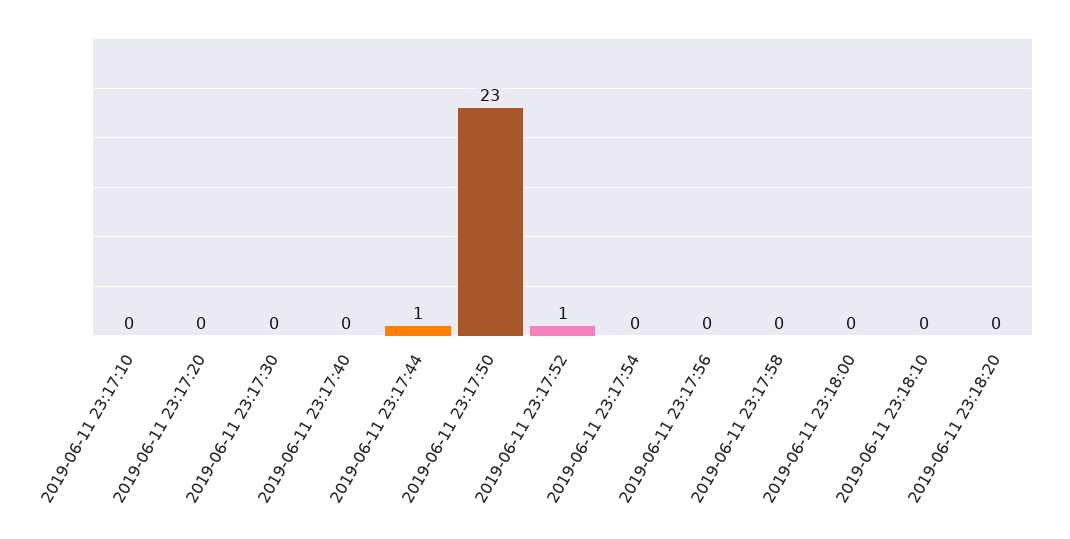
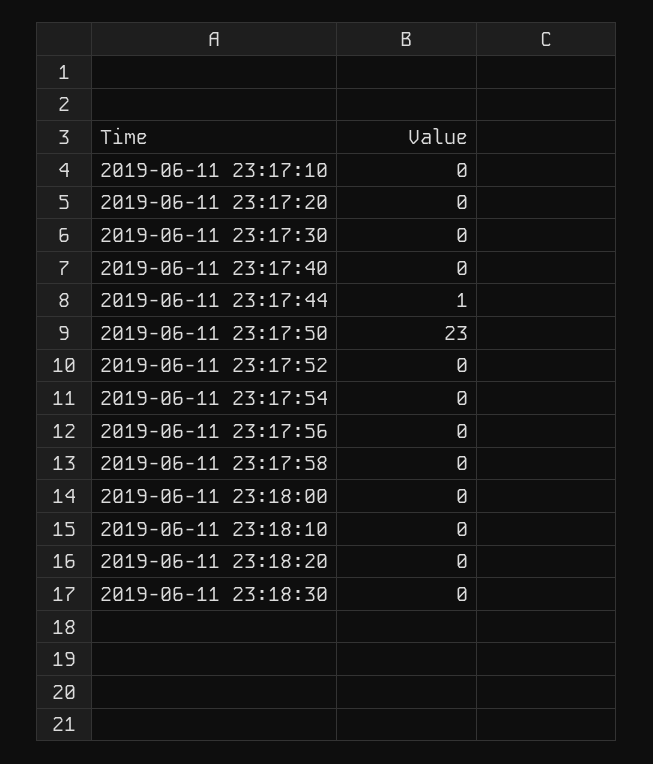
2019-06-11 23:17:52: 1 -> 0
2019-06-11 23:18:30: none -> 0

